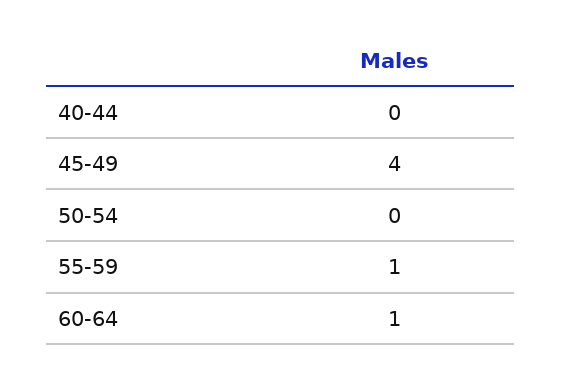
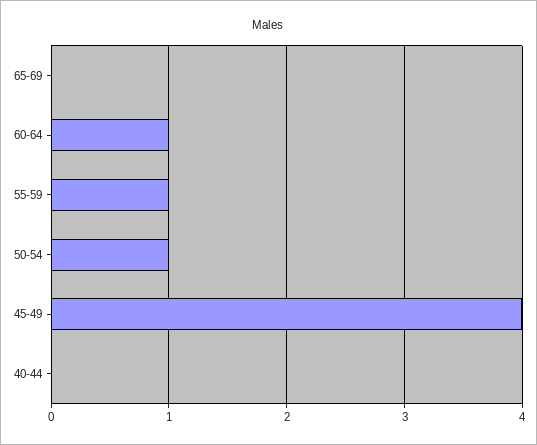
50-54: 0 -> 1
65-69: none -> 0

